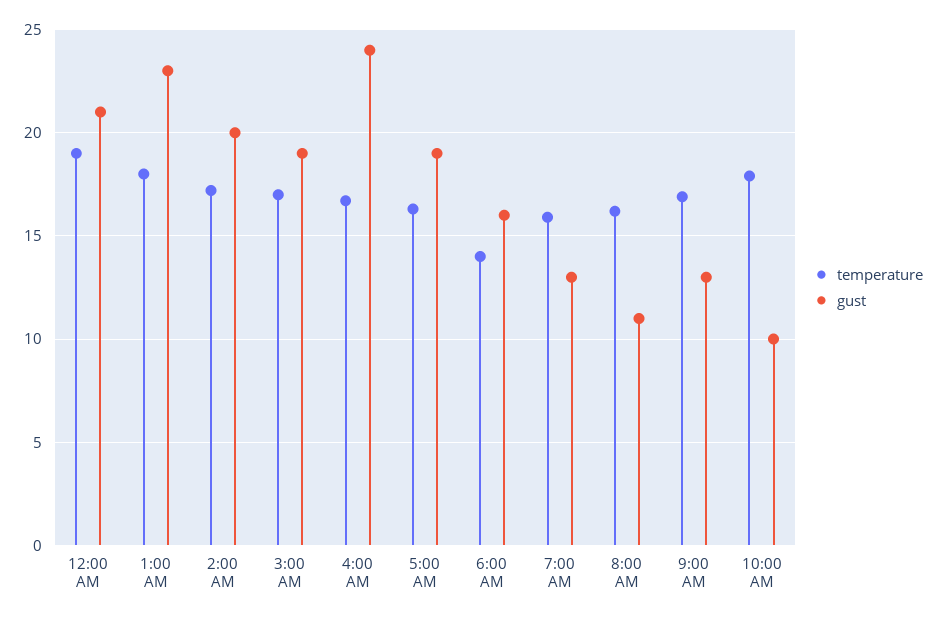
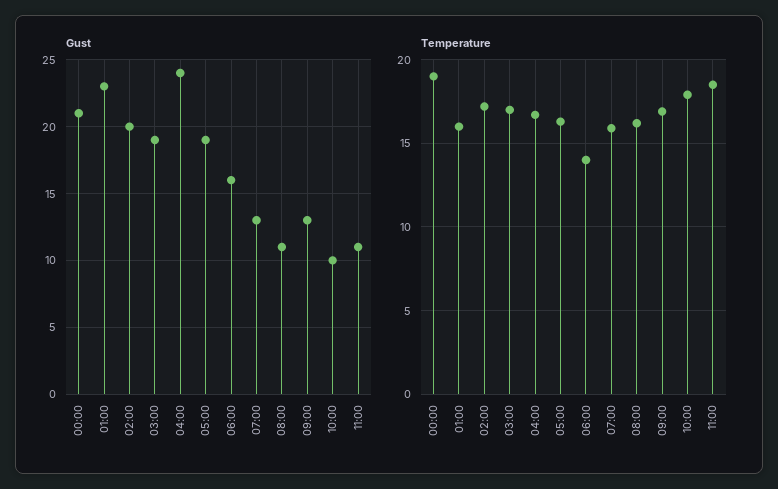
temperature, 1:00 AM: 18 -> 16
gust, 11:00: none -> 11
temperature, 11:00: none -> 18.5

